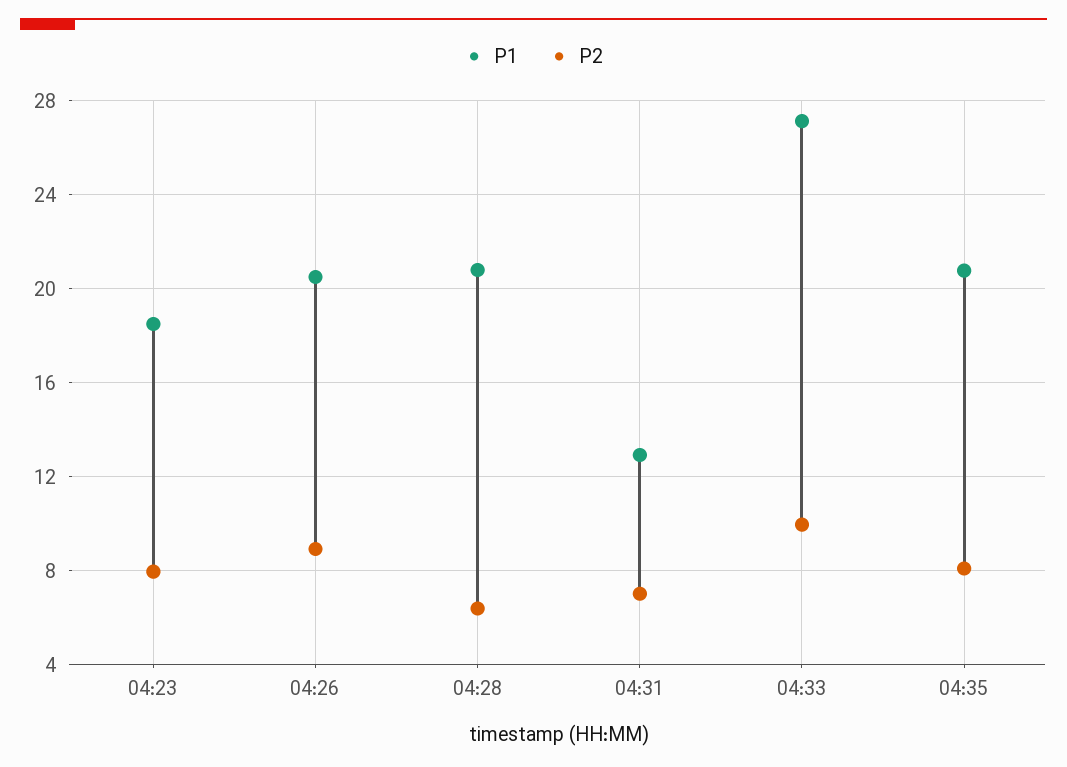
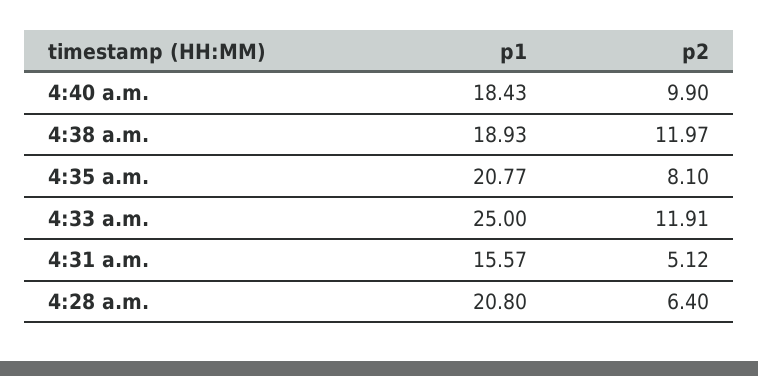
P1, 04:23: 18.5 -> none
P2, 04:23: 8 -> none
P1, 04:26: 20.5 -> none
P2, 04:26: 9 -> none
P1, 04:31: 13 -> 15.57
P2, 04:31: 7 -> 5.12
P1, 04:33: 27 -> 25
P2, 04:33: 10 -> 11.91
P1, 4:40 a.m.: none -> 18.43
P2, 4:40 a.m.: none -> 9.9
P1, 4:38 a.m.: none -> 18.93
P2, 4:38 a.m.: none -> 11.97

